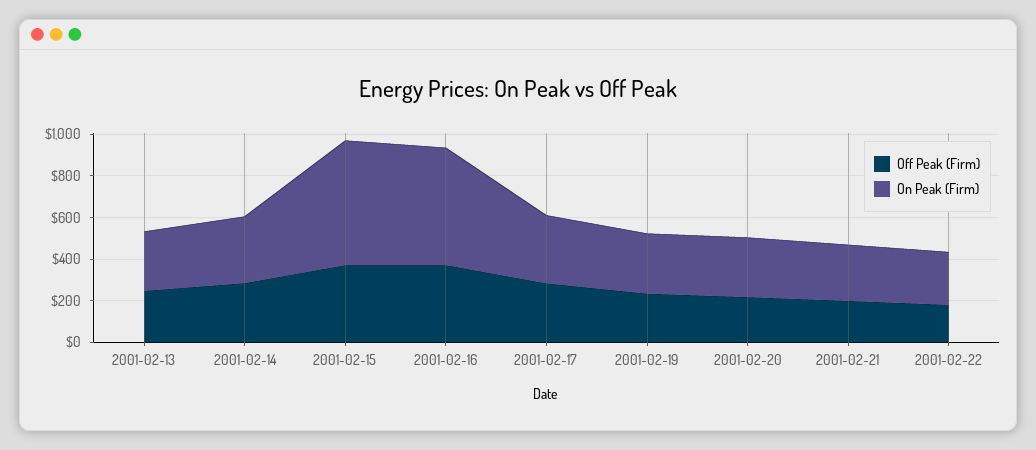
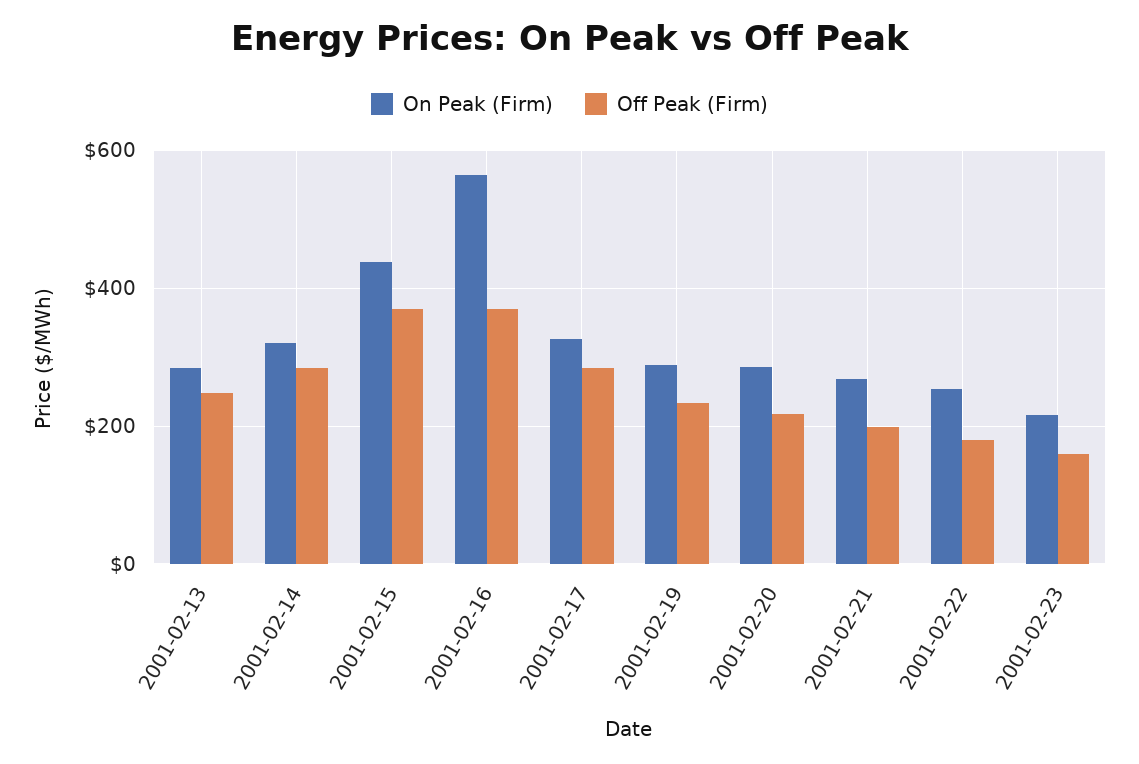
On Peak (Firm), 2001-02-15: 600 -> 440
On Peak (Firm), 2001-02-23: none -> 220
Off Peak (Firm), 2001-02-23: none -> 160

